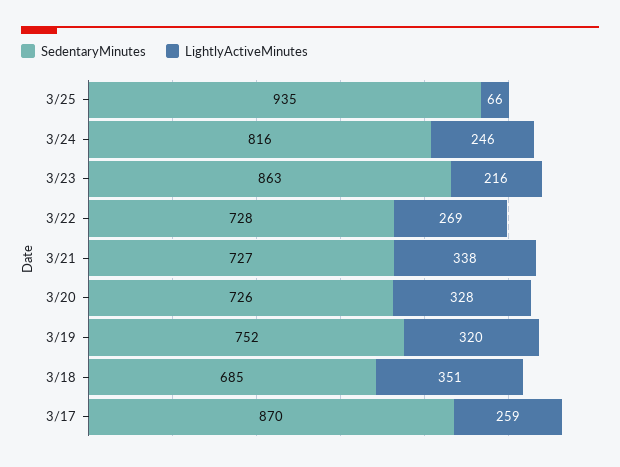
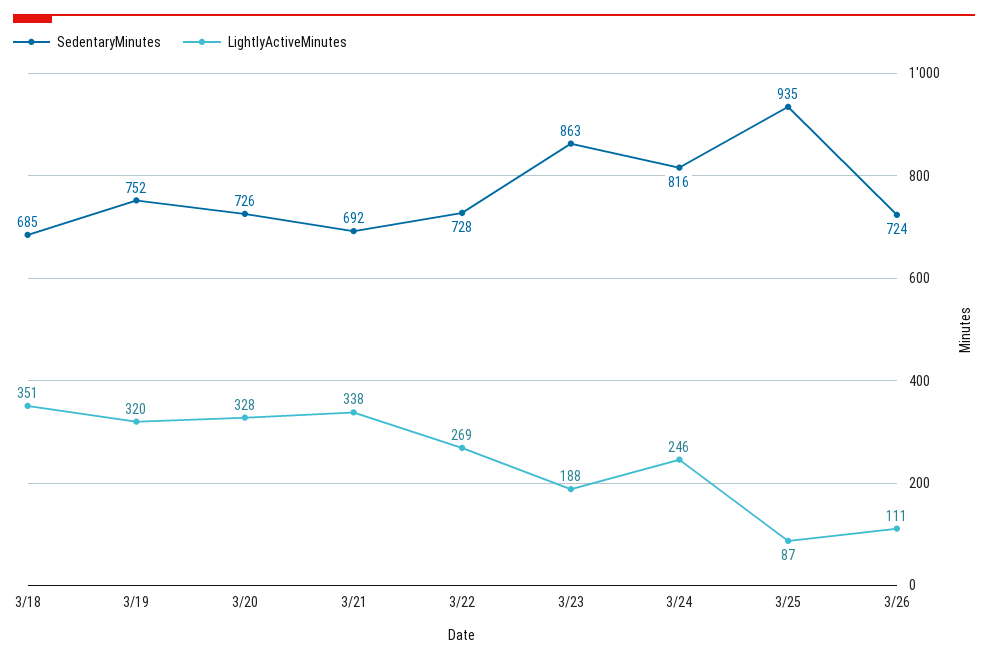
LightlyActiveMinutes, 3/25: 66 -> 87
LightlyActiveMinutes, 3/23: 216 -> 188
SedentaryMinutes, 3/21: 727 -> 692
SedentaryMinutes, 3/17: 870 -> none
LightlyActiveMinutes, 3/17: 259 -> none
SedentaryMinutes, 3/26: none -> 724
LightlyActiveMinutes, 3/26: none -> 111

